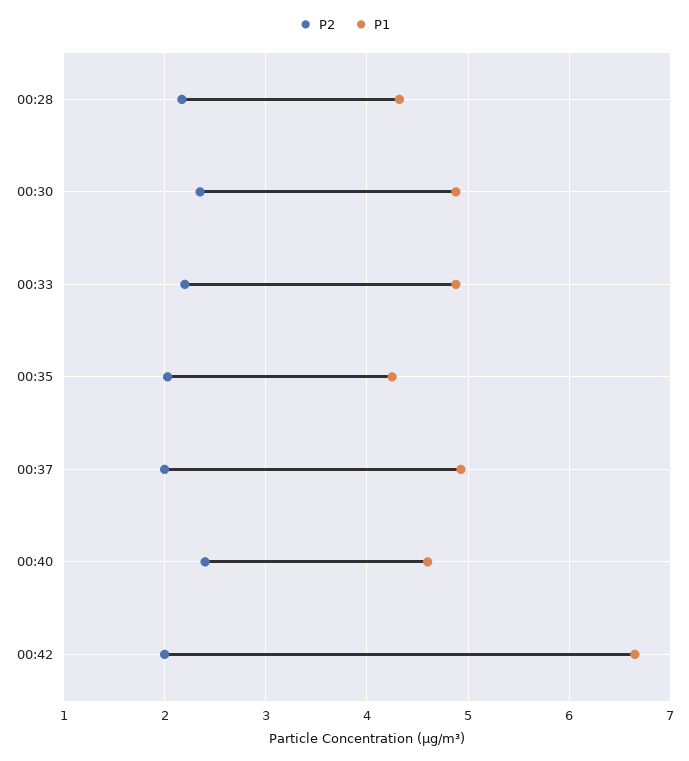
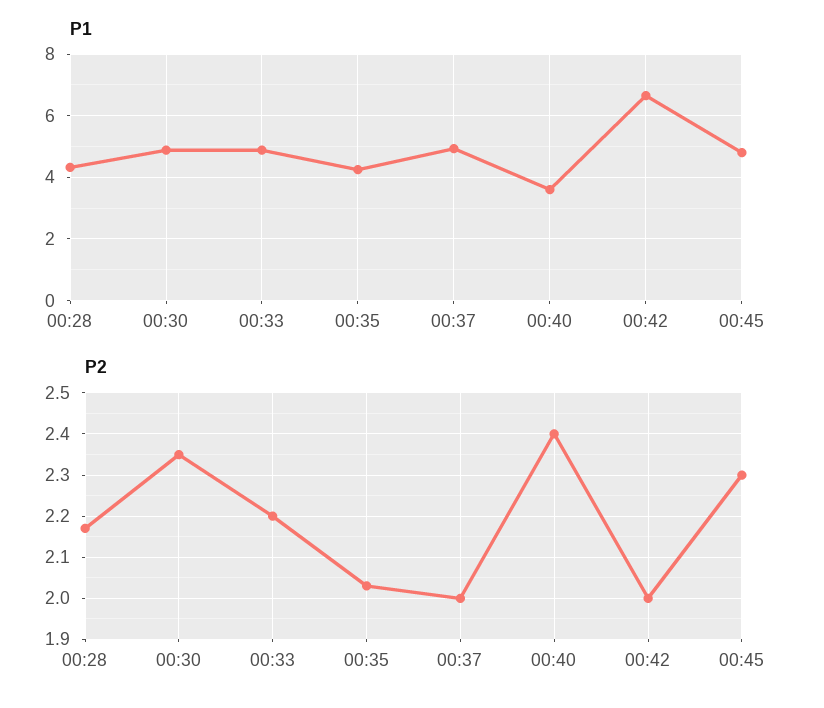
P1, 00:40: 4.6 -> 3.6
P1, 00:45: none -> 4.8
P2, 00:45: none -> 2.3

